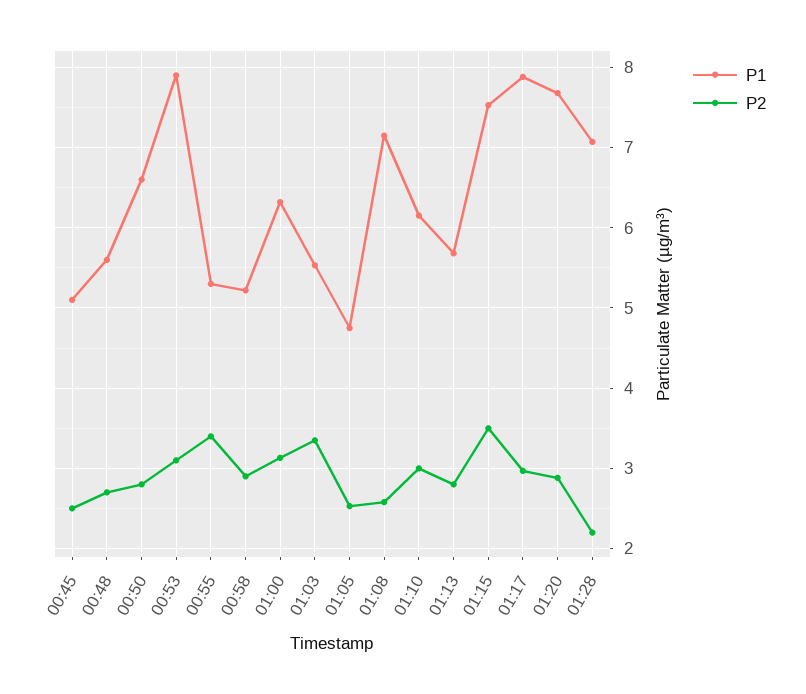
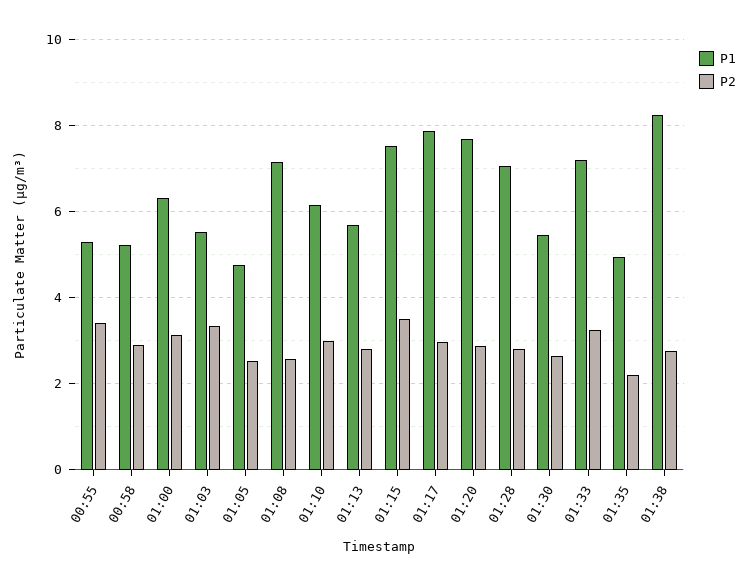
P1, 00:45: 5.1 -> none
P2, 00:45: 2.5 -> none
P1, 00:48: 5.6 -> none
P2, 00:48: 2.7 -> none
P1, 00:50: 6.6 -> none
P2, 00:50: 2.8 -> none
P1, 00:53: 7.9 -> none
P2, 00:53: 3.1 -> none
P2, 01:28: 2.2 -> 2.8
P1, 01:30: none -> 5.4
P2, 01:30: none -> 2.6
P1, 01:33: none -> 7.2
P2, 01:33: none -> 3.2
P1, 01:35: none -> 5
P2, 01:35: none -> 2.2
P1, 01:38: none -> 8.2
P2, 01:38: none -> 2.8

